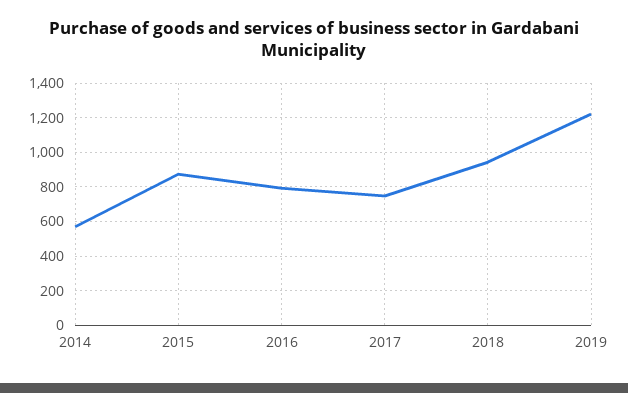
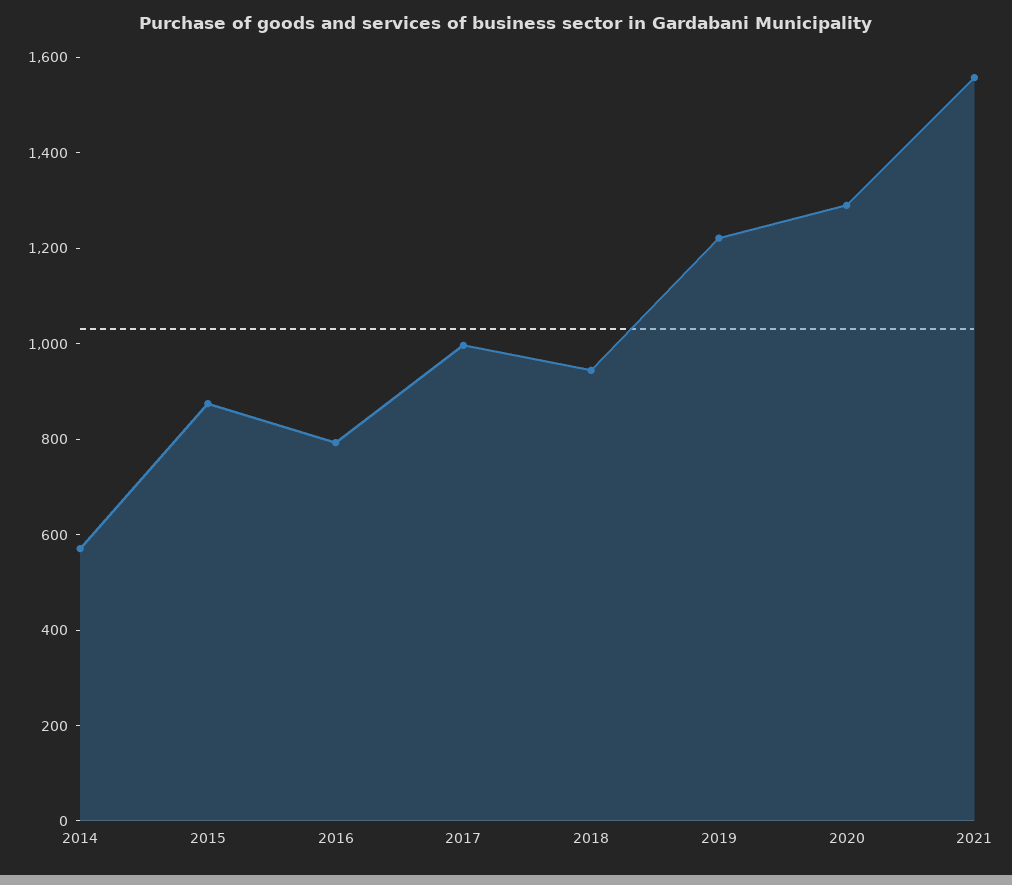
2017: 750 -> 1000
2020: none -> 1300
2021: none -> 1550

